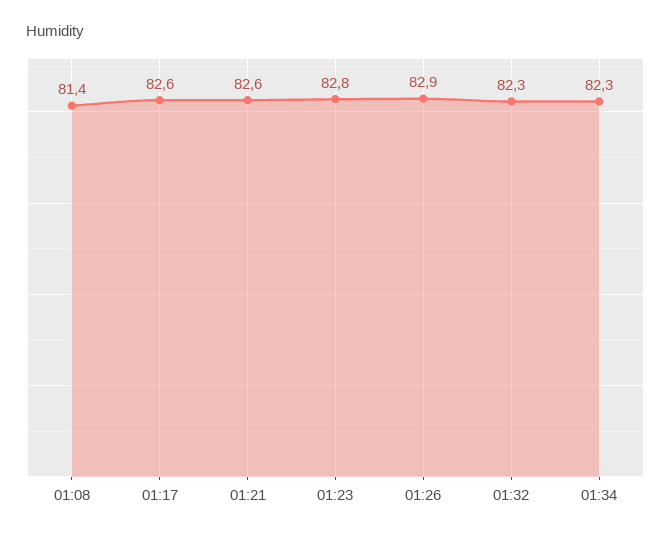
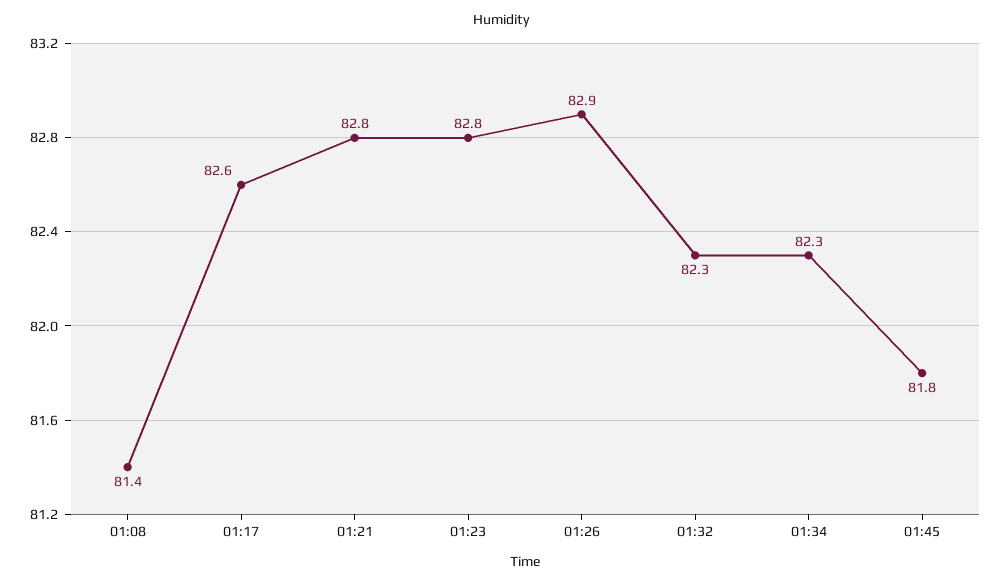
01:21: 82.6 -> 82.8
01:45: none -> 81.8

